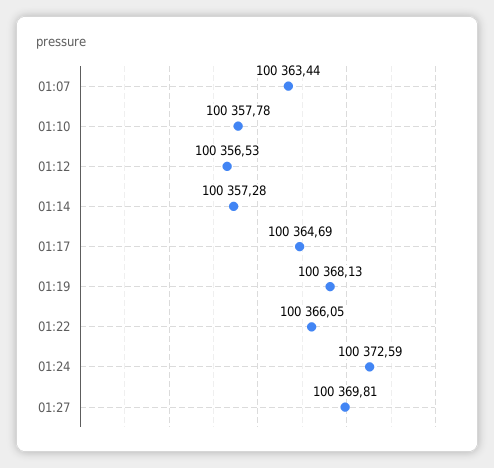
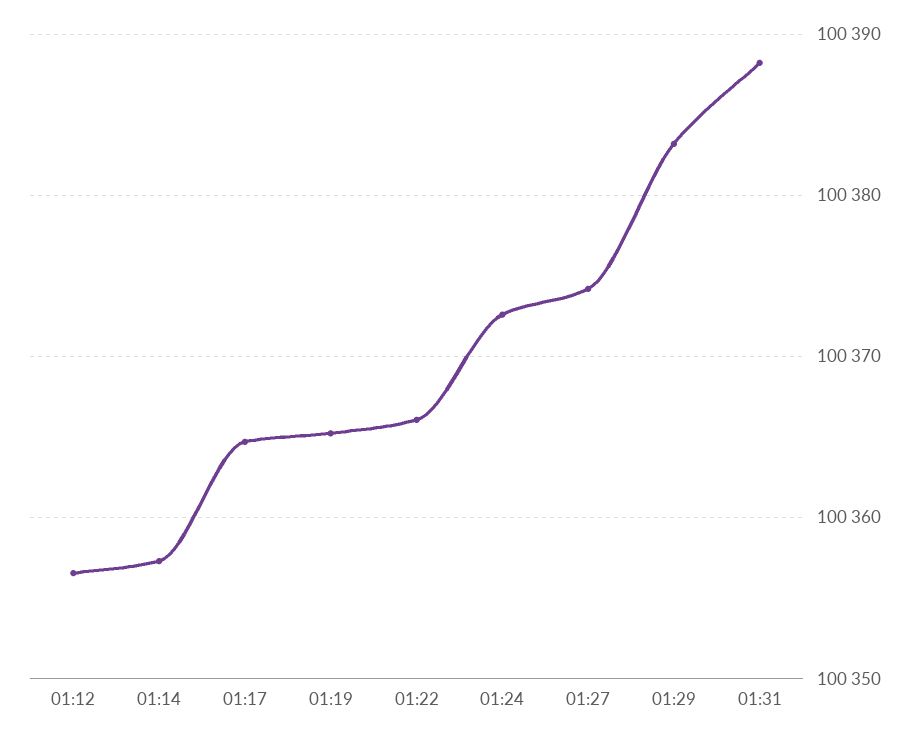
01:07: 100363.44 -> none
01:10: 100357.78 -> none
01:19: 100368.13 -> 100365
01:27: 100369.81 -> 100374
01:29: none -> 100383
01:31: none -> 100388

